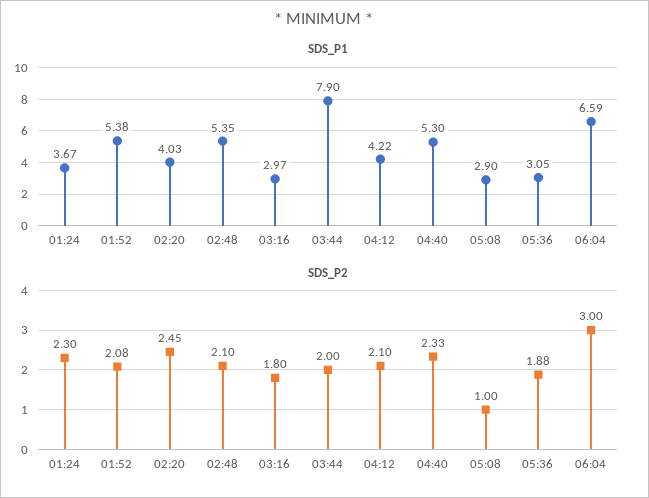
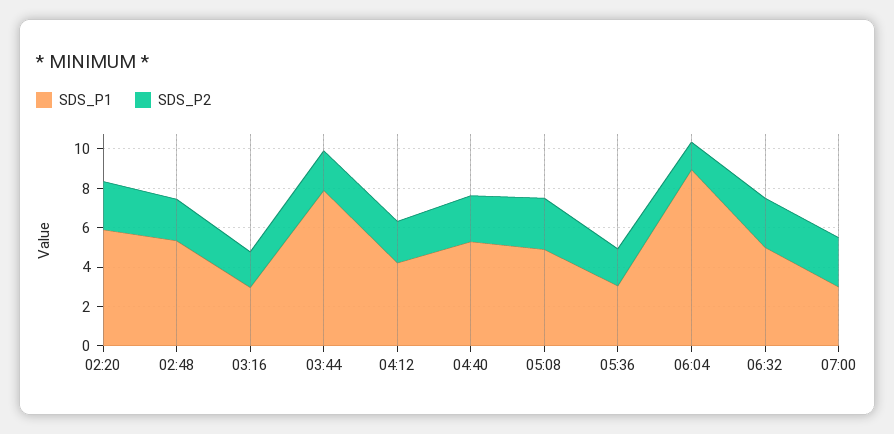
SDS_P1, 01:24: 3.67 -> none
SDS_P1, 01:52: 5.38 -> none
SDS_P1, 02:20: 4.03 -> 6
SDS_P1, 05:08: 2.9 -> 5
SDS_P1, 06:04: 6.59 -> 9
SDS_P2, 01:24: 2.3 -> none
SDS_P2, 01:52: 2.08 -> none
SDS_P2, 05:08: 1 -> 2.5
SDS_P2, 06:04: 3 -> 1.5
SDS_P1, 06:32: none -> 5
SDS_P2, 06:32: none -> 2.5
SDS_P1, 07:00: none -> 3
SDS_P2, 07:00: none -> 2.5

